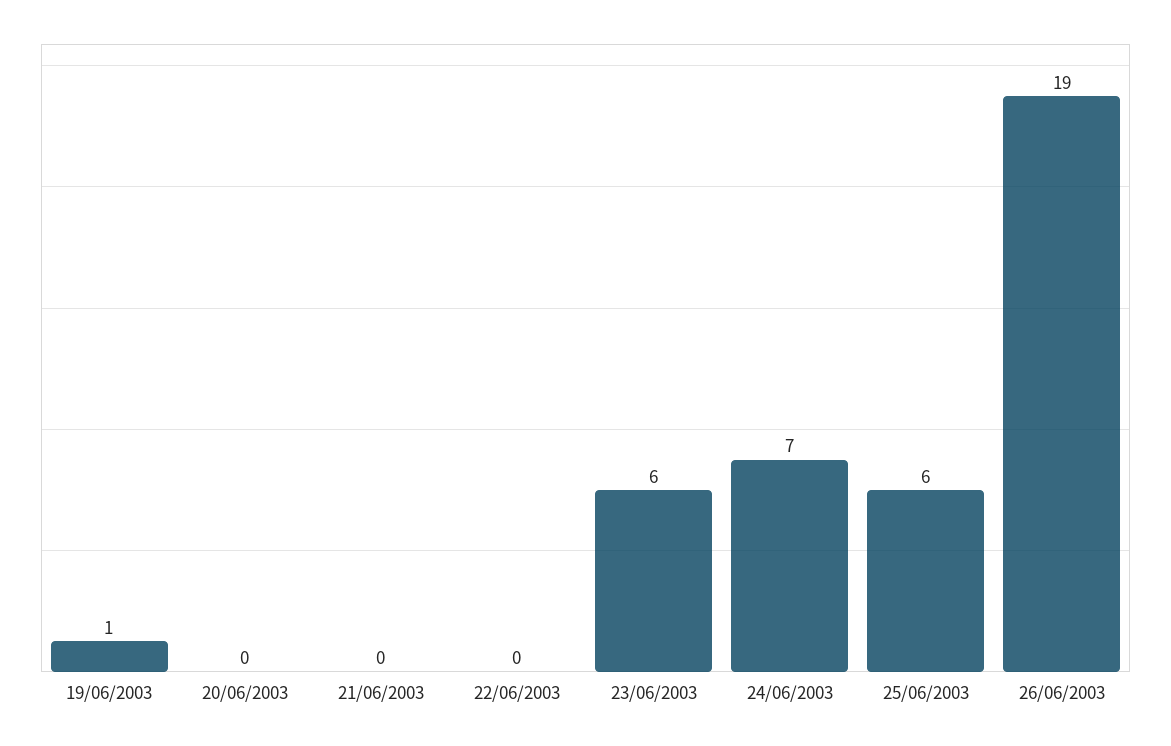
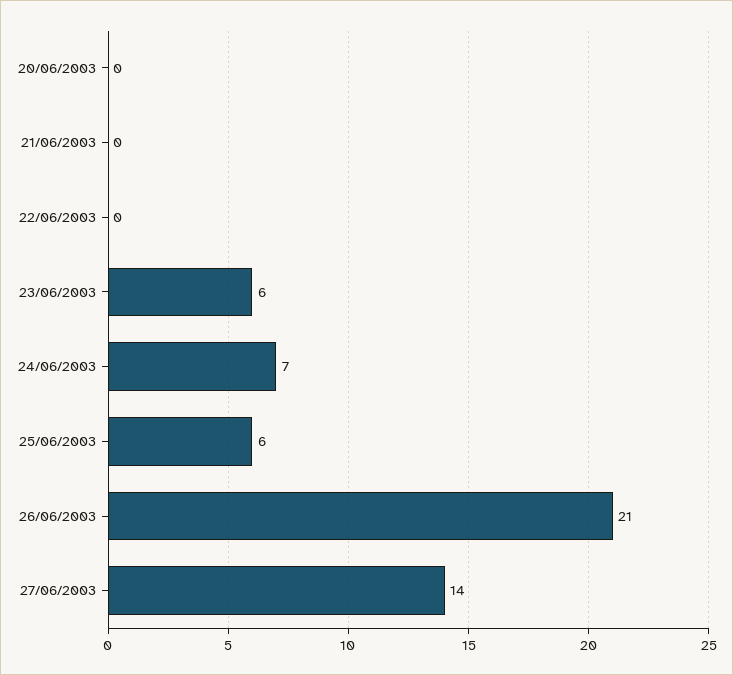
19/06/2003: 1 -> none
26/06/2003: 19 -> 21
27/06/2003: none -> 14

